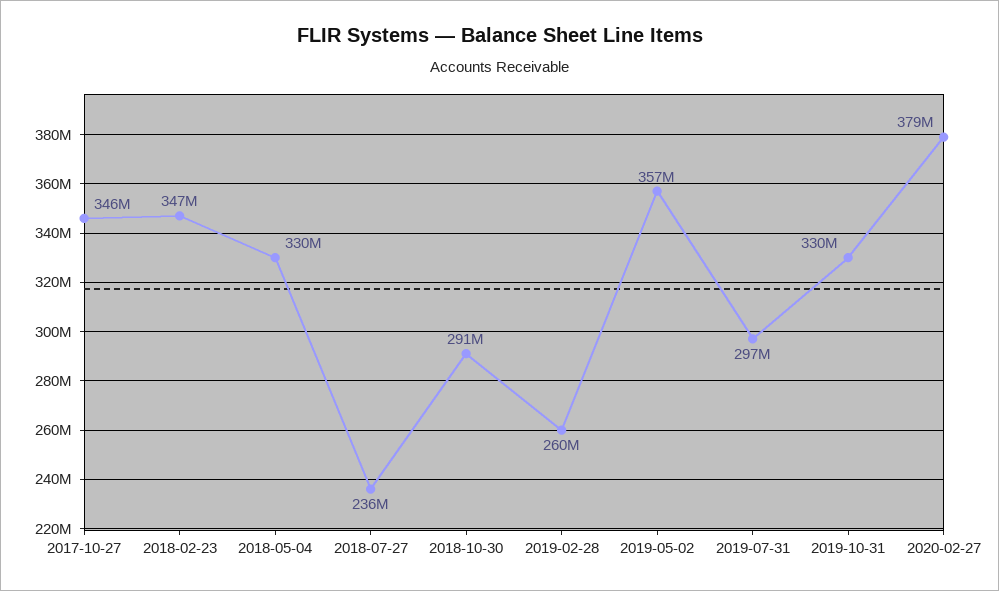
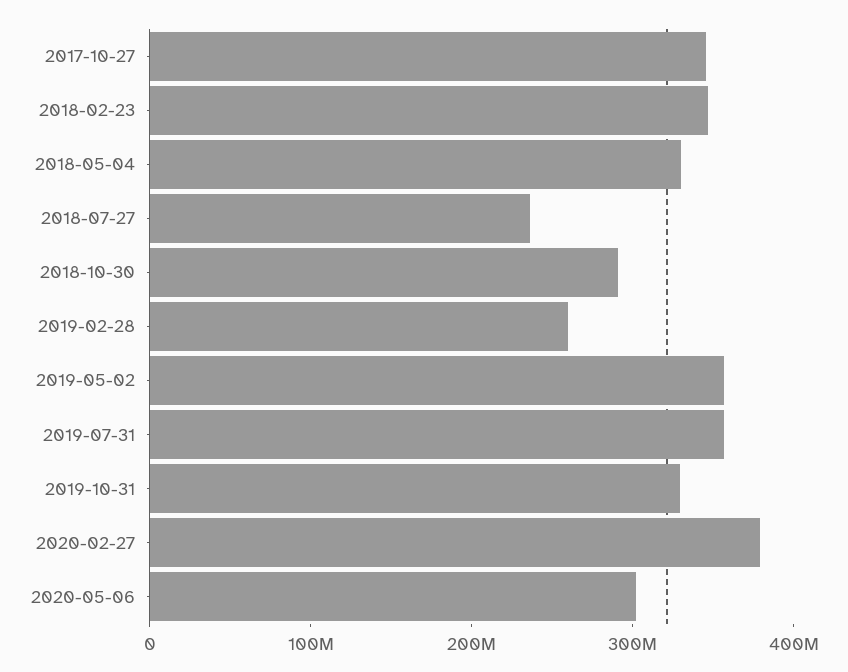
2019-07-31: 297000000 -> 360000000
2020-05-06: none -> 300000000

